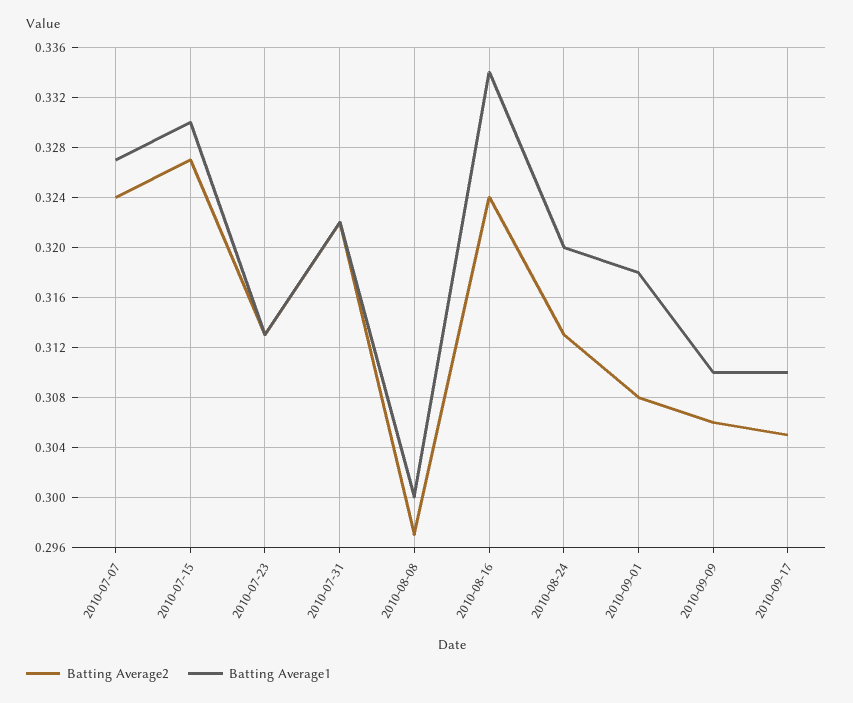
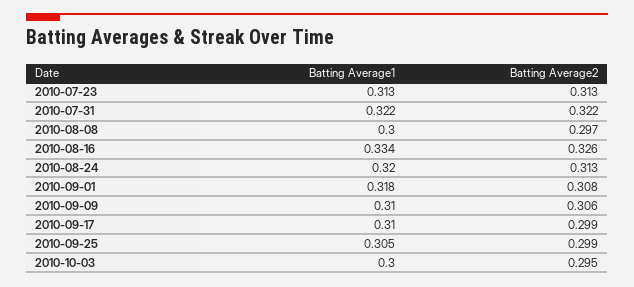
Batting Average2, 2010-07-07: 0.324 -> none
Batting Average1, 2010-07-07: 0.327 -> none
Batting Average2, 2010-07-15: 0.327 -> none
Batting Average1, 2010-07-15: 0.33 -> none
Batting Average2, 2010-08-16: 0.324 -> 0.326
Batting Average2, 2010-09-17: 0.305 -> 0.299
Batting Average1, 2010-09-25: none -> 0.305
Batting Average2, 2010-09-25: none -> 0.299
Batting Average1, 2010-10-03: none -> 0.3
Batting Average2, 2010-10-03: none -> 0.295

